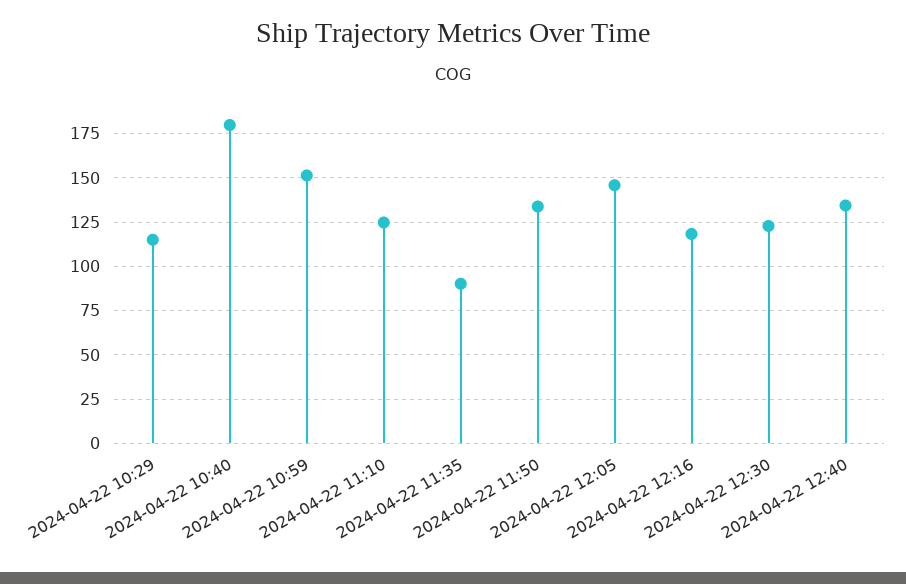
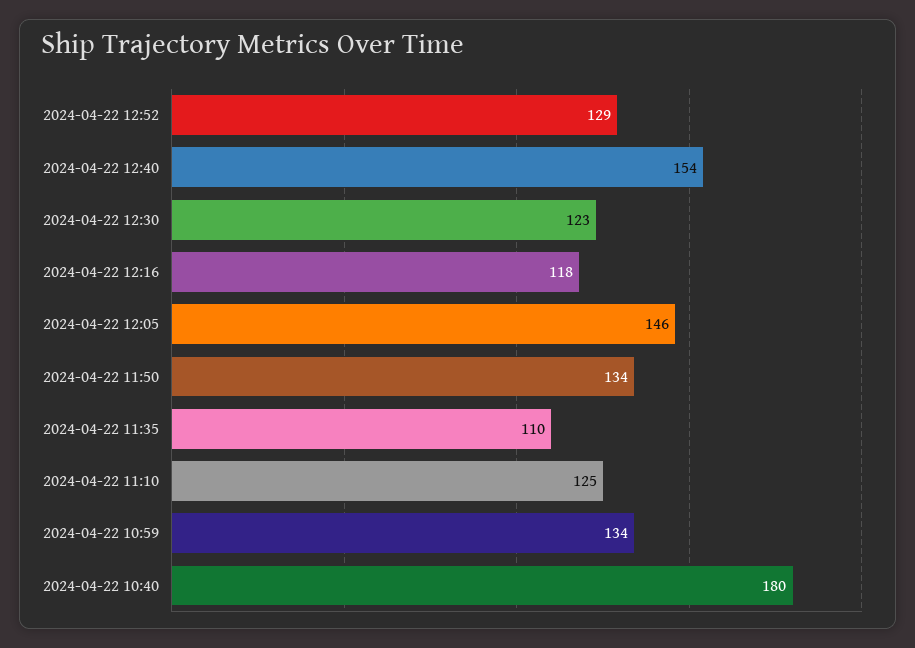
2024-04-22 10:29: 115 -> none
2024-04-22 10:59: 150 -> 134
2024-04-22 11:35: 90 -> 110
2024-04-22 12:40: 135 -> 154
2024-04-22 12:52: none -> 129

